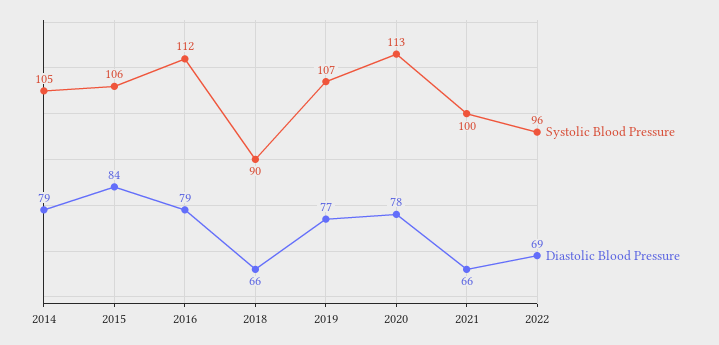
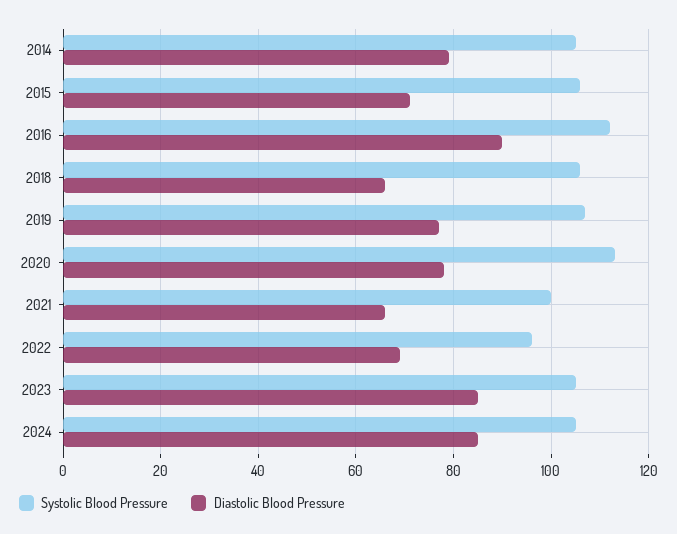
Diastolic Blood Pressure, 2015: 84 -> 70
Diastolic Blood Pressure, 2016: 79 -> 90
Systolic Blood Pressure, 2018: 90 -> 105
Systolic Blood Pressure, 2023: none -> 105
Diastolic Blood Pressure, 2023: none -> 85
Systolic Blood Pressure, 2024: none -> 105
Diastolic Blood Pressure, 2024: none -> 85

